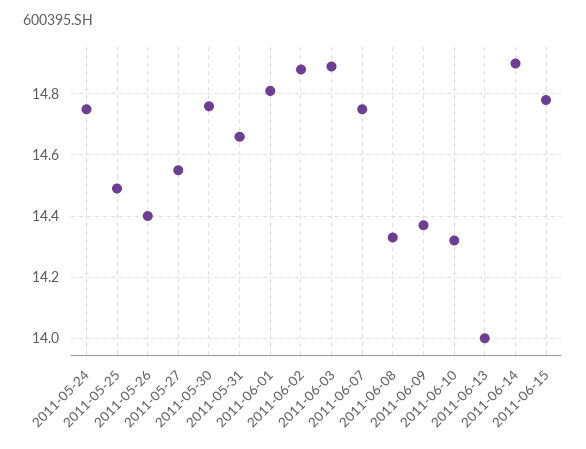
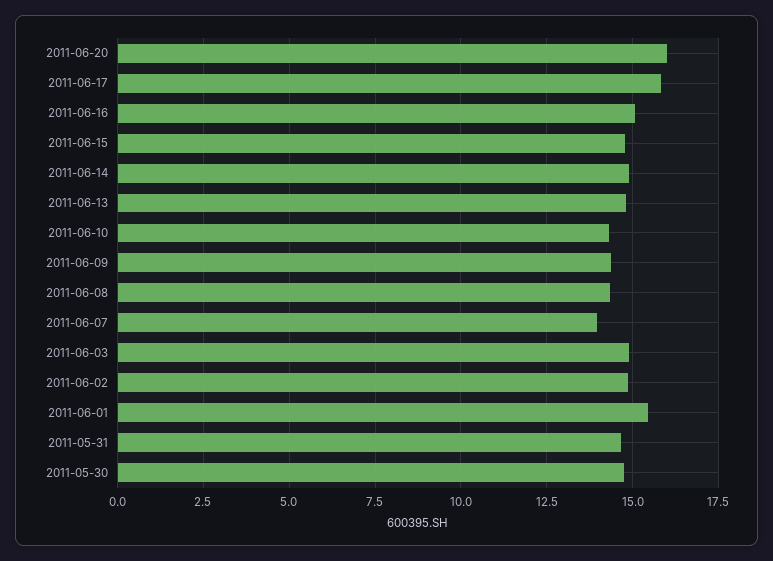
2011-05-24: 14.75 -> none
2011-05-25: 14.5 -> none
2011-05-26: 14.4 -> none
2011-05-27: 14.55 -> none
2011-06-01: 14.8 -> 15.5
2011-06-07: 14.75 -> 14
2011-06-13: 14 -> 14.75
2011-06-20: none -> 16
2011-06-17: none -> 15.75
2011-06-16: none -> 15

